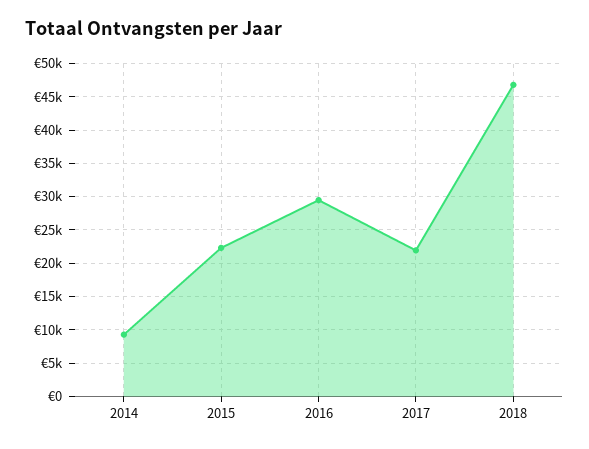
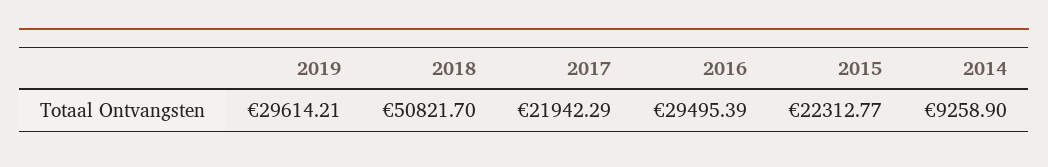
2018: 47000 -> 50821.7
2019: none -> 29614.21

